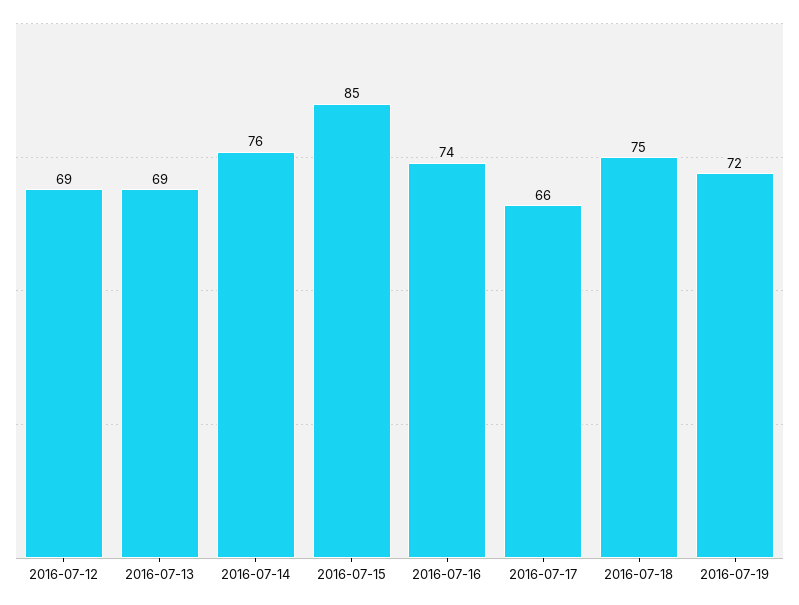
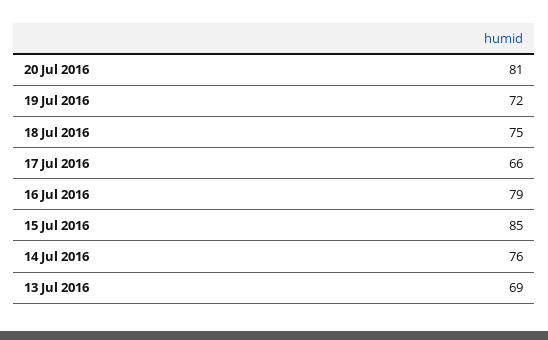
2016-07-12: 69 -> none
2016-07-16: 74 -> 79
20 Jul 2016: none -> 81

